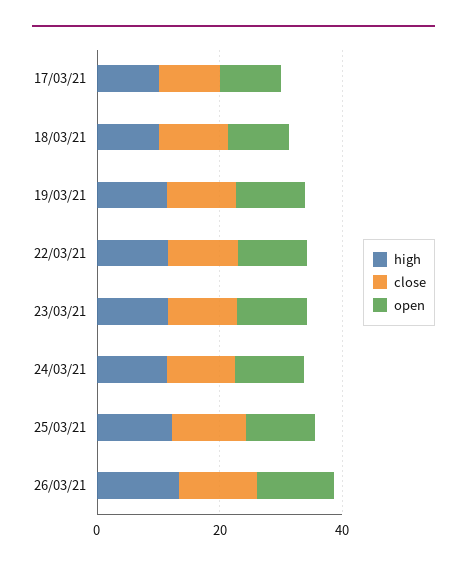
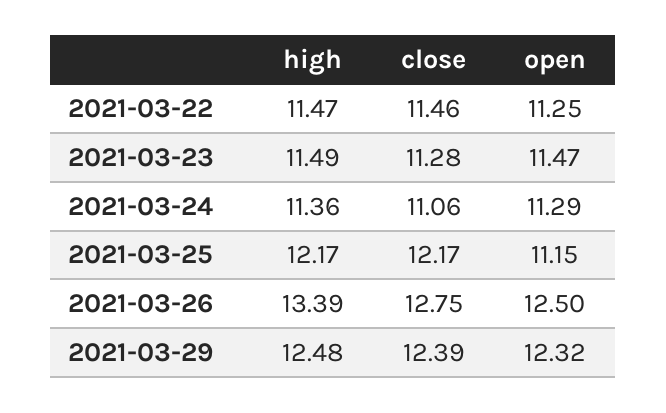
high, 17/03/21: 10 -> none
close, 17/03/21: 10 -> none
open, 17/03/21: 10 -> none
high, 18/03/21: 10 -> none
close, 18/03/21: 10 -> none
open, 18/03/21: 10 -> none
high, 19/03/21: 10 -> none
close, 19/03/21: 10 -> none
open, 19/03/21: 10 -> none
high, 2021-03-29: none -> 12.48
close, 2021-03-29: none -> 12.39
open, 2021-03-29: none -> 12.32

